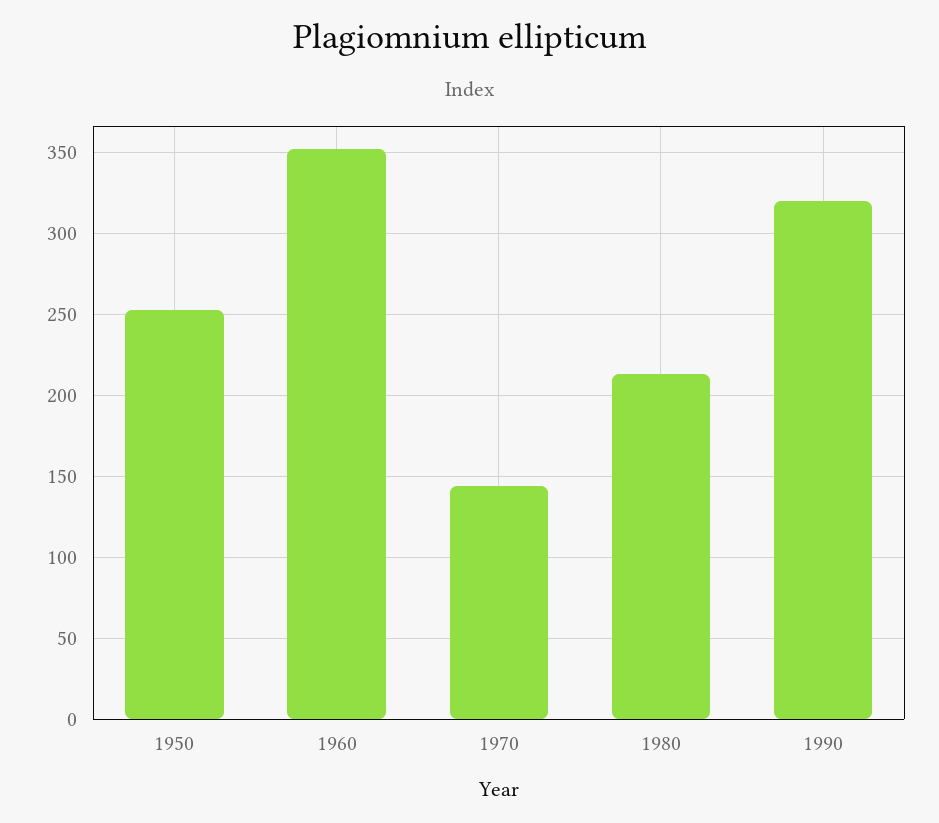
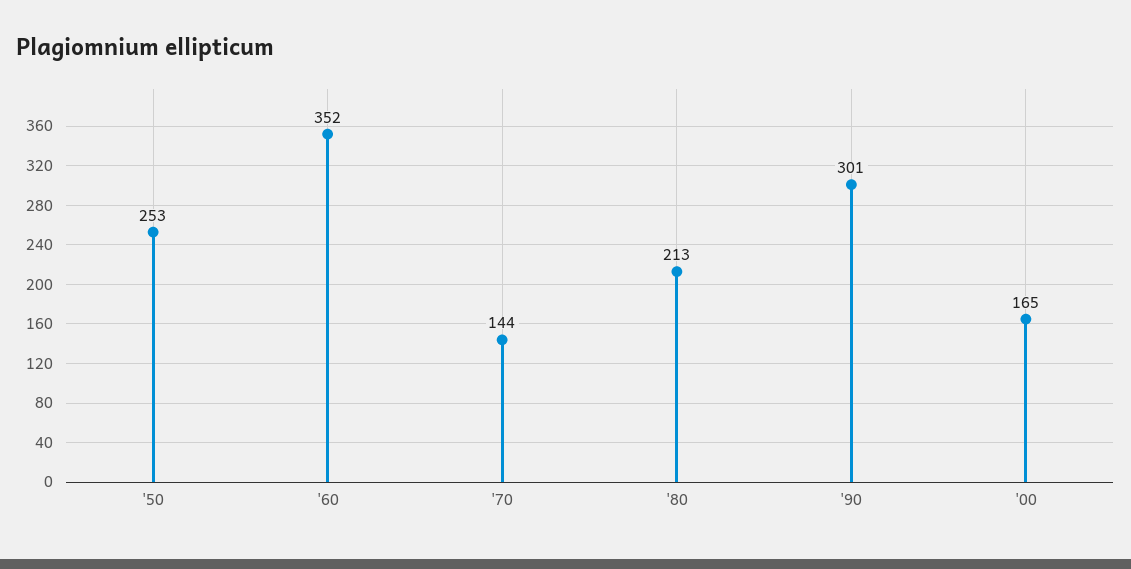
1990: 320 -> 301
'00: none -> 165

